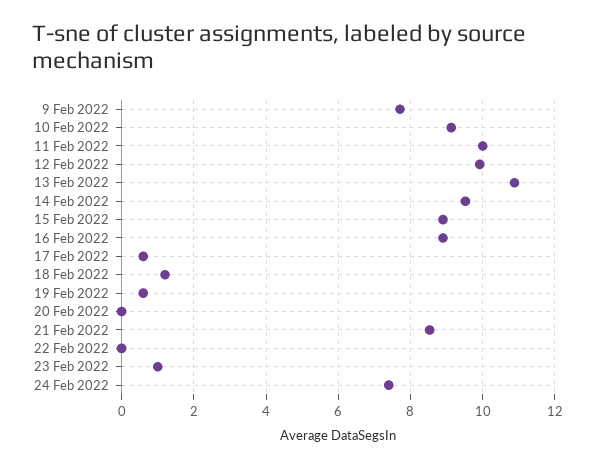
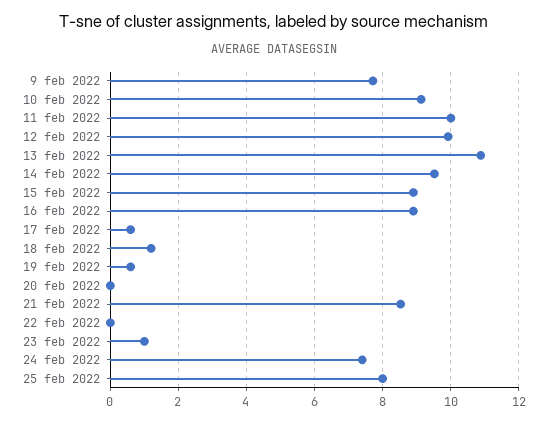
25 feb 2022: none -> 8

